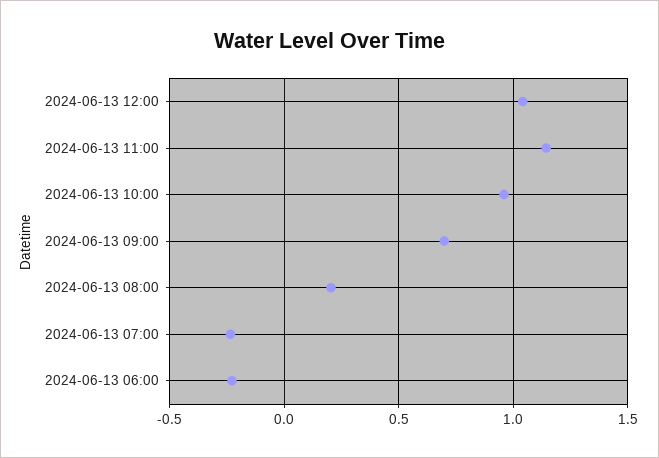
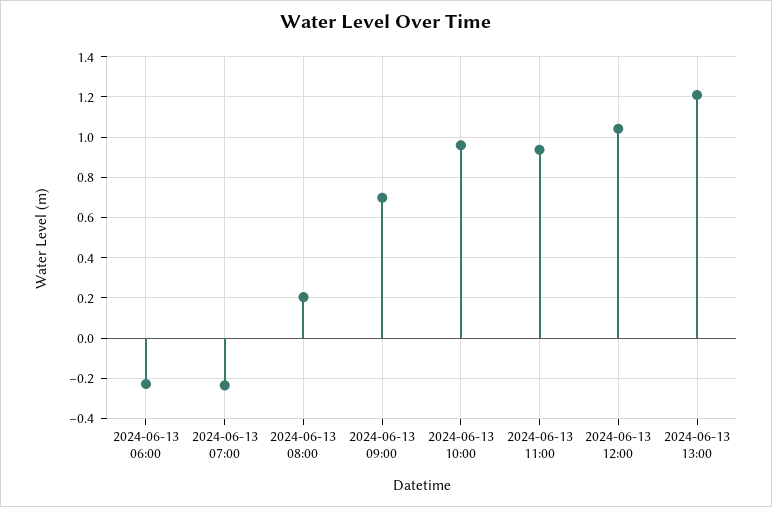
2024-06-13 11:00: 1.15 -> 0.95
2024-06-13 13:00: none -> 1.2

